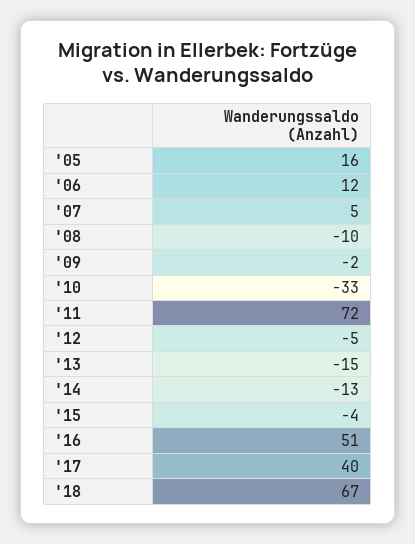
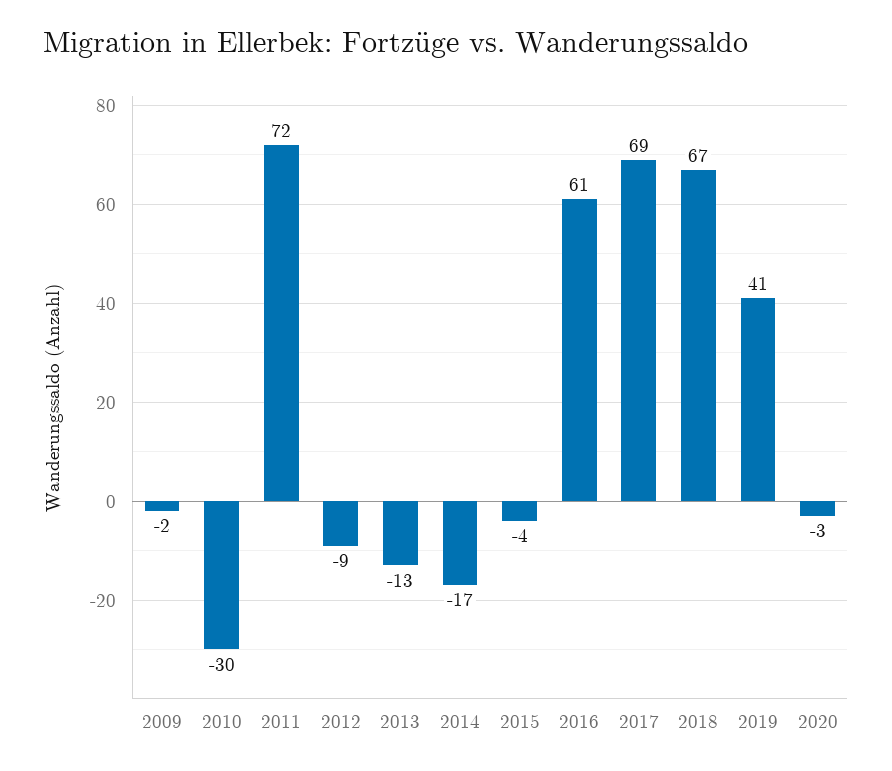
'05: 16 -> none
'06: 12 -> none
'07: 5 -> none
'08: -10 -> none
'10: -33 -> -30
'12: -5 -> -9
'13: -15 -> -13
'14: -13 -> -17
'16: 51 -> 61
'17: 40 -> 69
2019: none -> 41
2020: none -> -3

